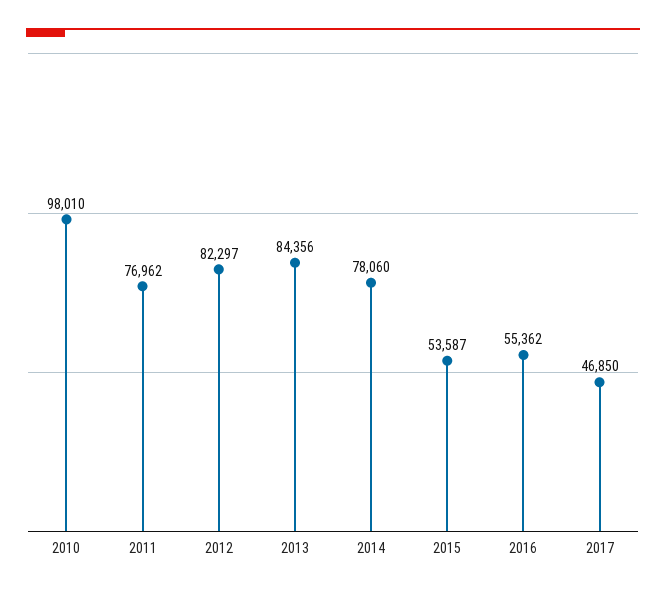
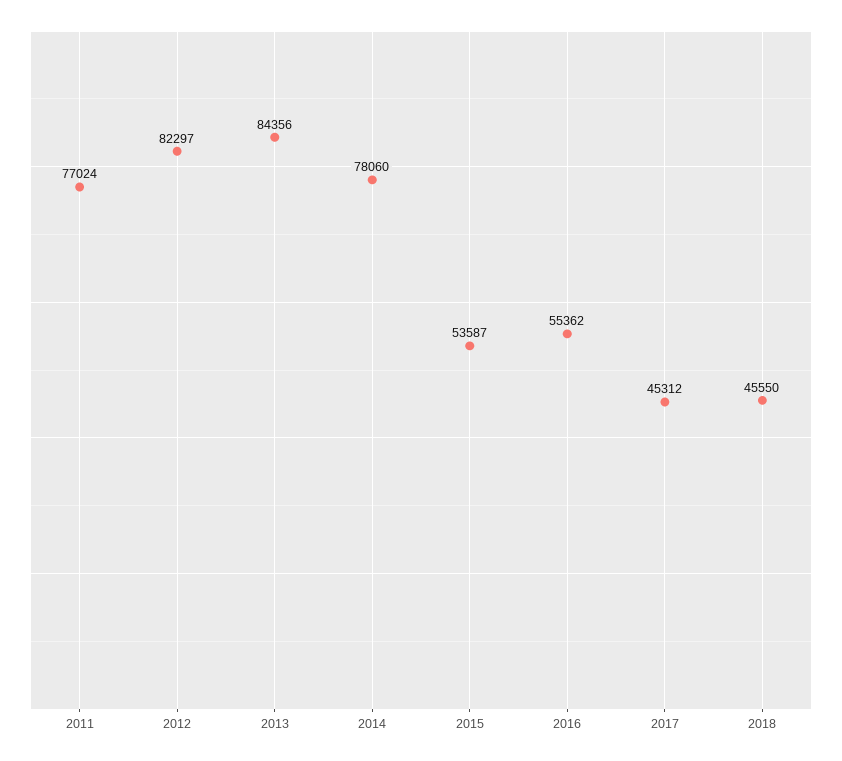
2010: 98010 -> none
2011: 76962 -> 77024
2017: 46850 -> 45312
2018: none -> 45550

